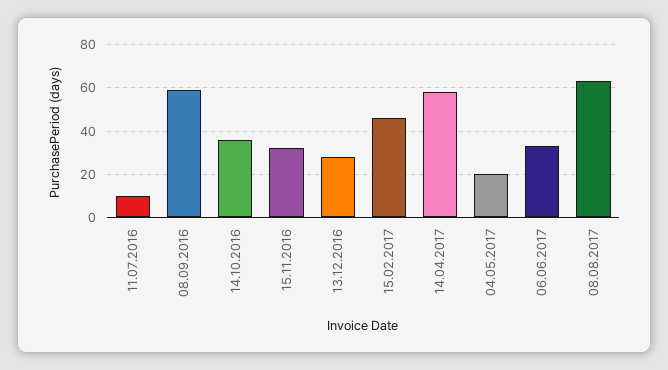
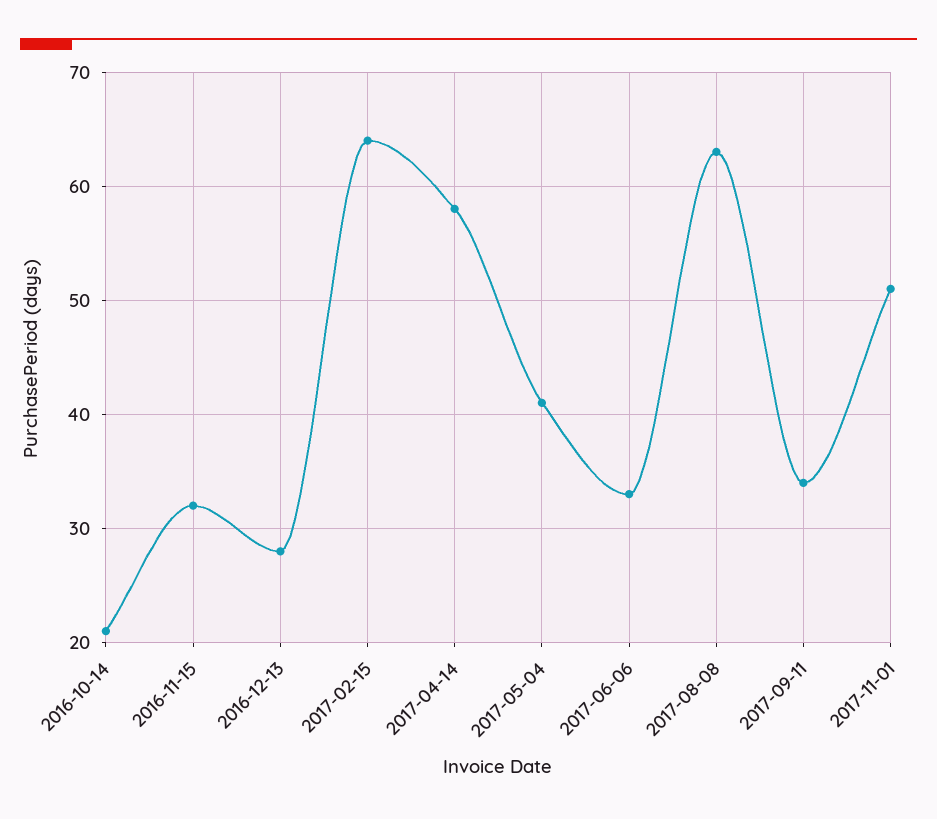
11.07.2016: 10 -> none
08.09.2016: 60 -> none
14.10.2016: 35 -> 21
15.02.2017: 45 -> 64
04.05.2017: 20 -> 41
2017-09-11: none -> 34
2017-11-01: none -> 51

